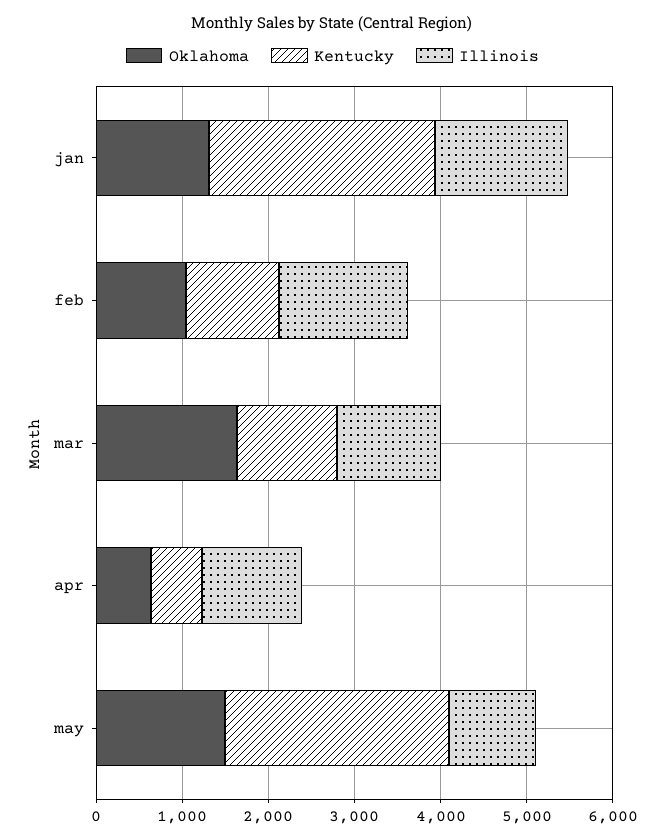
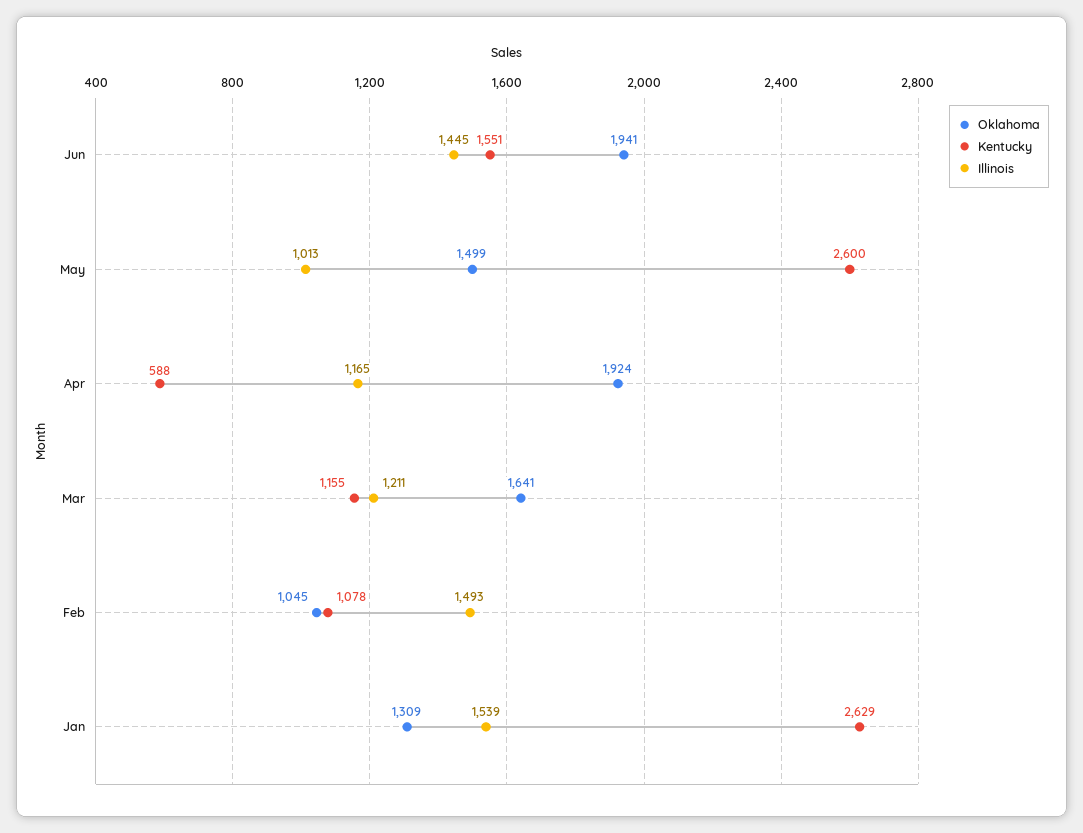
Oklahoma, apr: 600 -> 1924
Oklahoma, Jun: none -> 1941
Kentucky, Jun: none -> 1551
Illinois, Jun: none -> 1445

